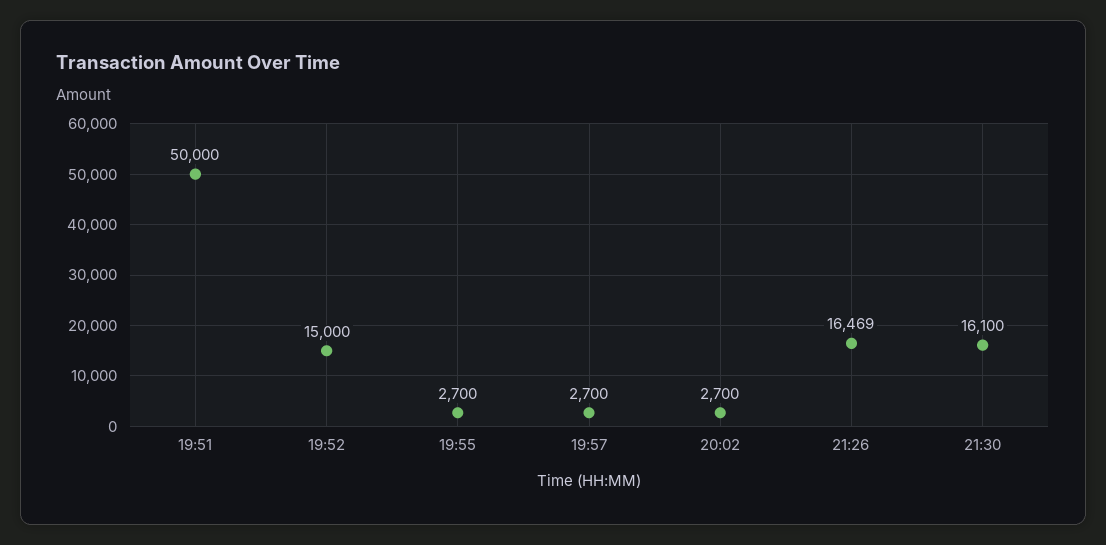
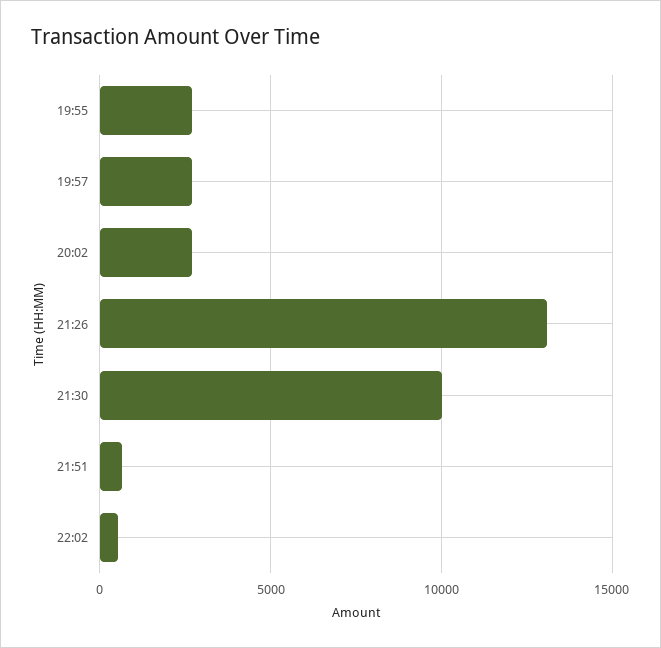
19:51: 50000 -> none
19:52: 15000 -> none
21:26: 16469 -> 13000
21:30: 16100 -> 10000
21:51: none -> 500
22:02: none -> 500

